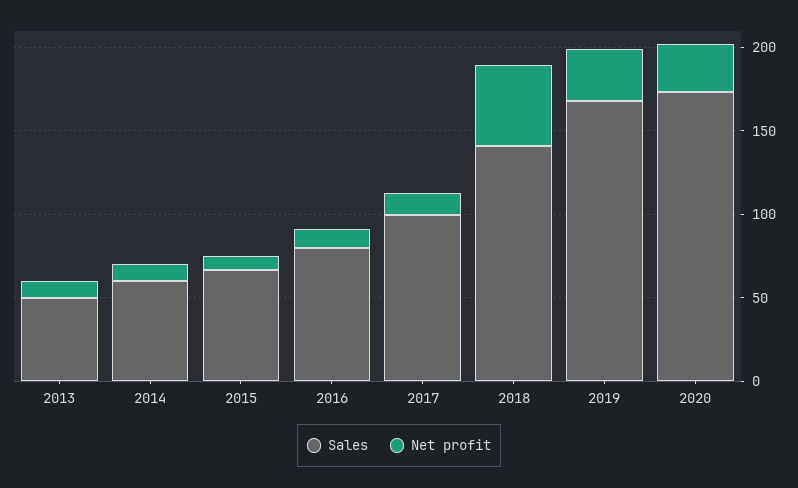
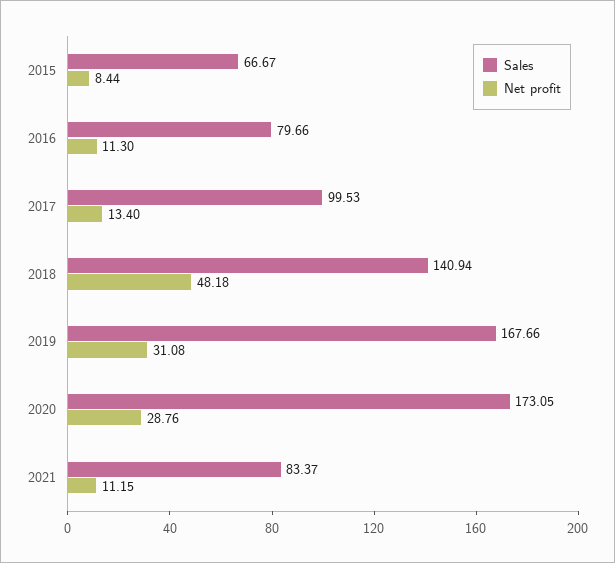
Sales, 2013: 50 -> none
Net profit, 2013: 10 -> none
Sales, 2014: 60 -> none
Net profit, 2014: 10 -> none
Sales, 2021: none -> 83.37
Net profit, 2021: none -> 11.15

